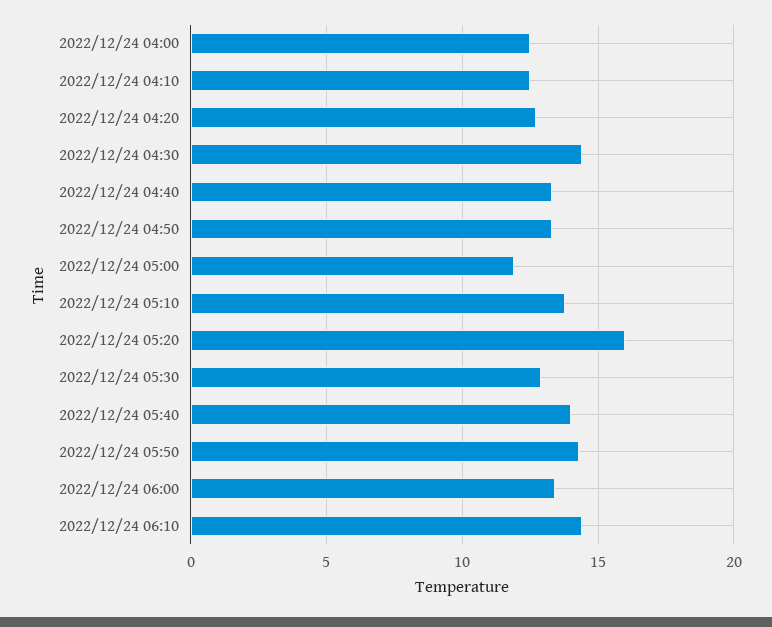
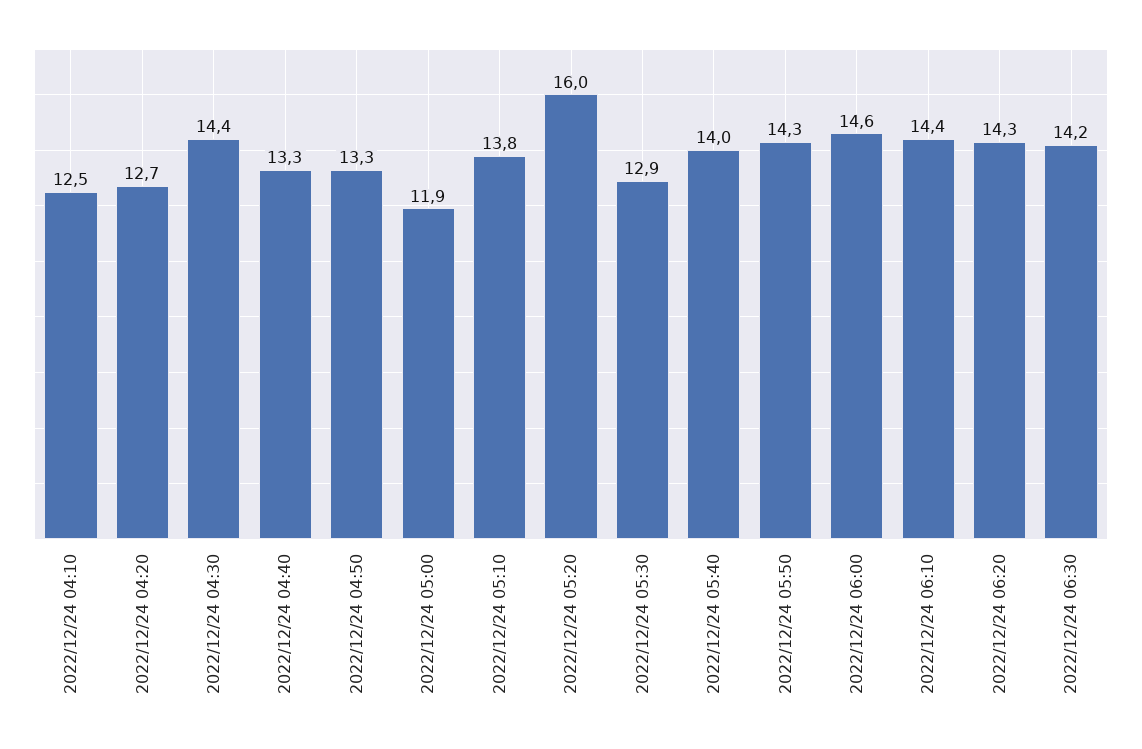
2022/12/24 04:00: 12.5 -> none
2022/12/24 06:00: 13.5 -> 14.6
2022/12/24 06:20: none -> 14.3
2022/12/24 06:30: none -> 14.2

